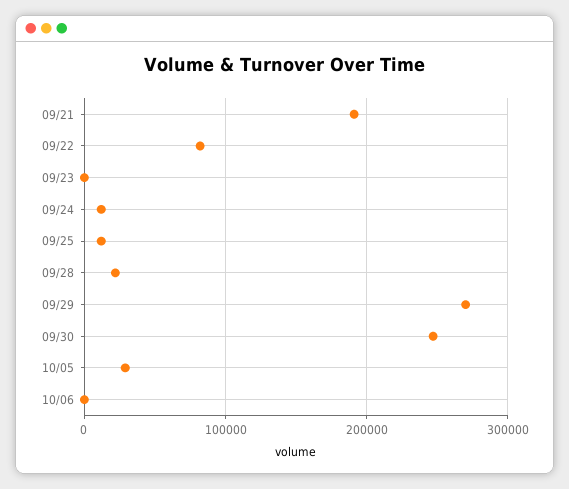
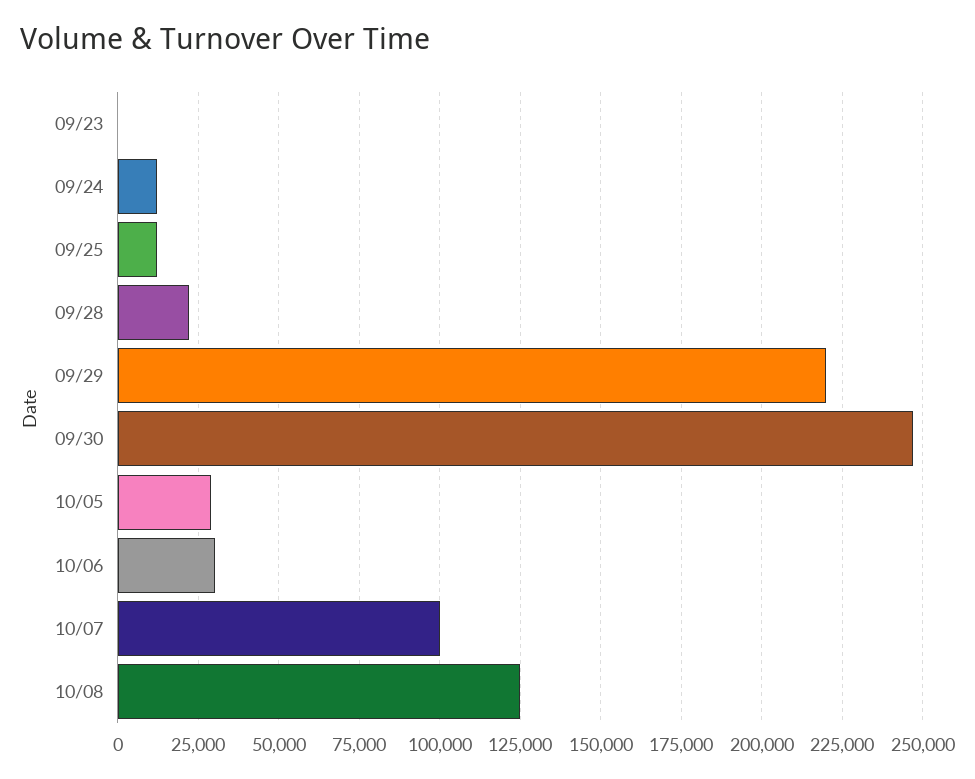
09/21: 190000 -> none
09/22: 80000 -> none
09/29: 270000 -> 220000
10/06: 0 -> 30000
10/07: none -> 100000
10/08: none -> 125000

